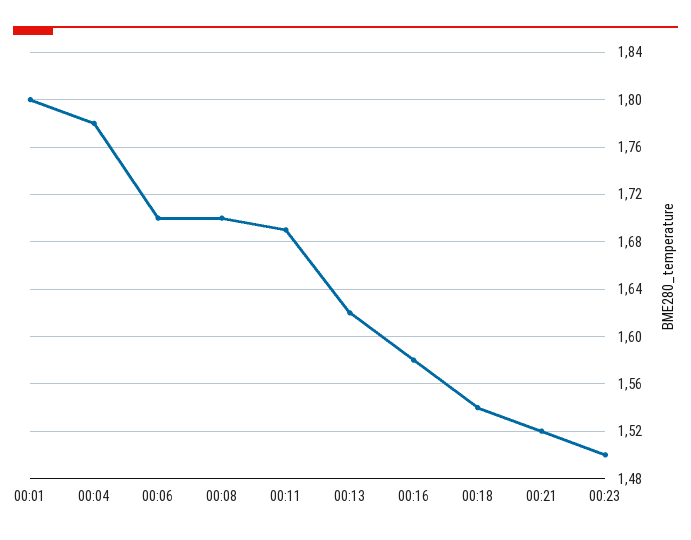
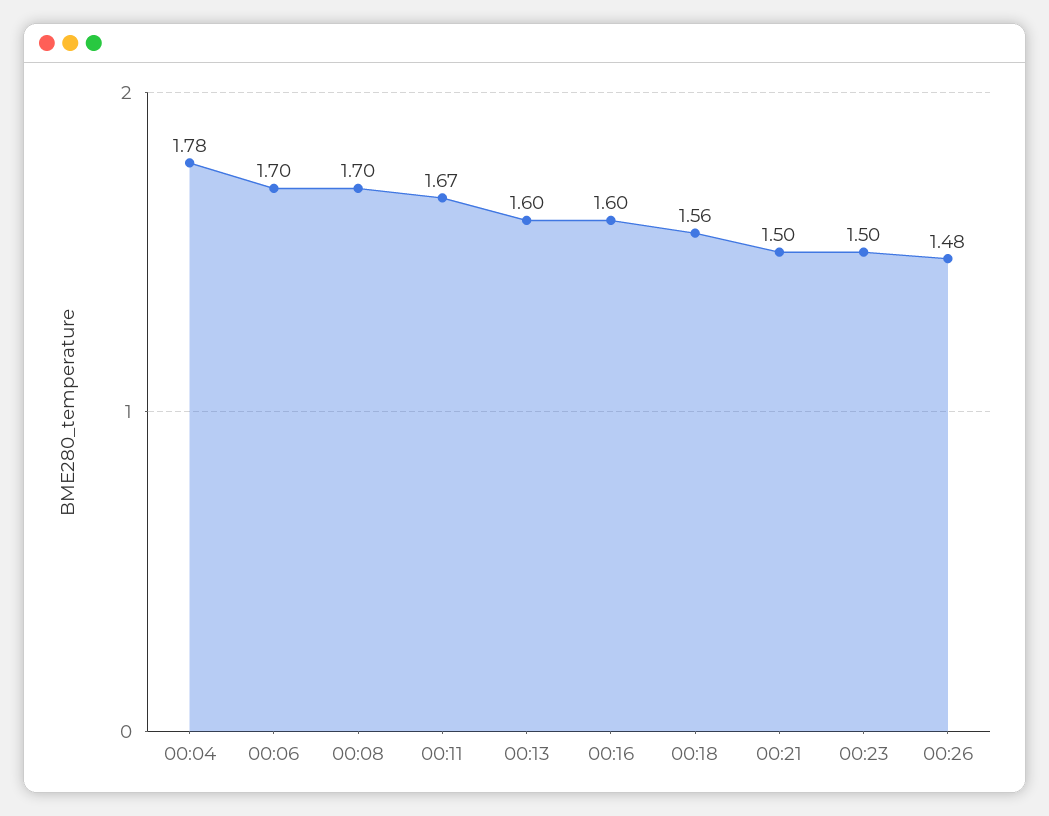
00:01: 1.8 -> none
00:11: 1.69 -> 1.67
00:13: 1.62 -> 1.6
00:16: 1.58 -> 1.6
00:18: 1.54 -> 1.56
00:21: 1.52 -> 1.5
00:26: none -> 1.48

